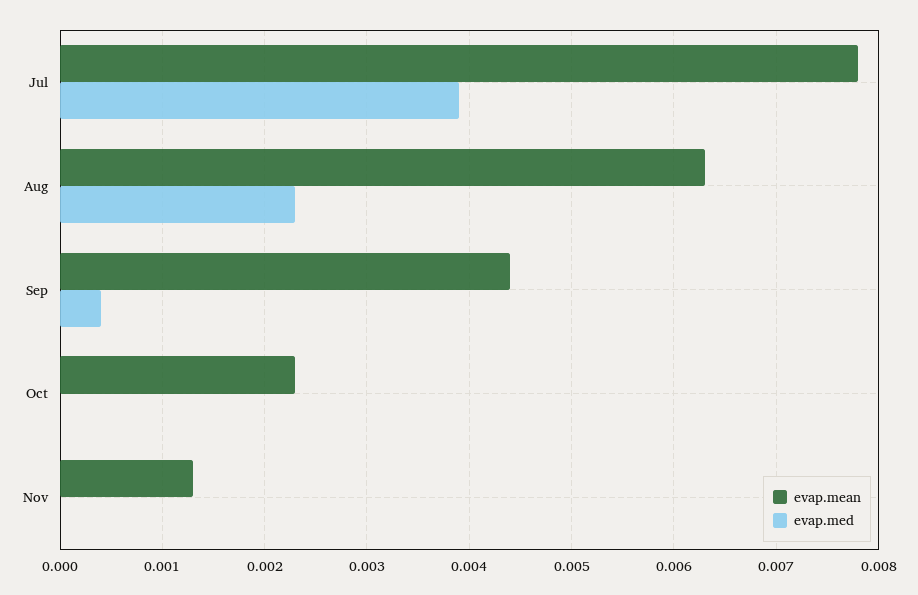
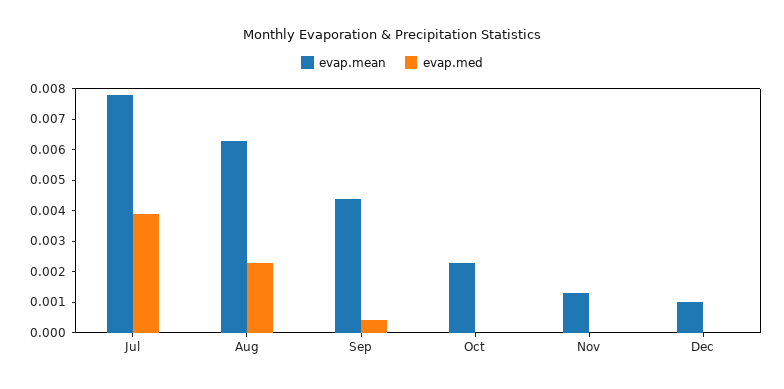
evap.mean, Dec: none -> 0.001
evap.med, Dec: none -> 0

